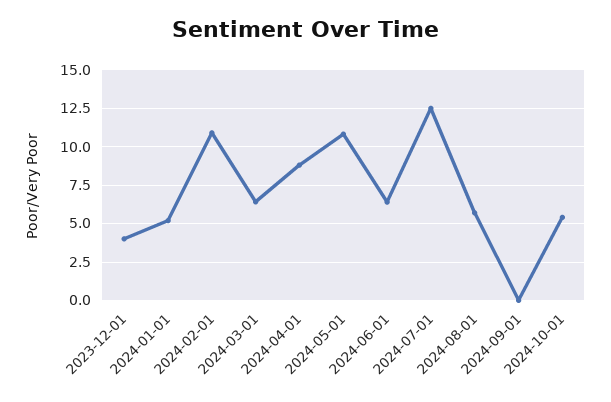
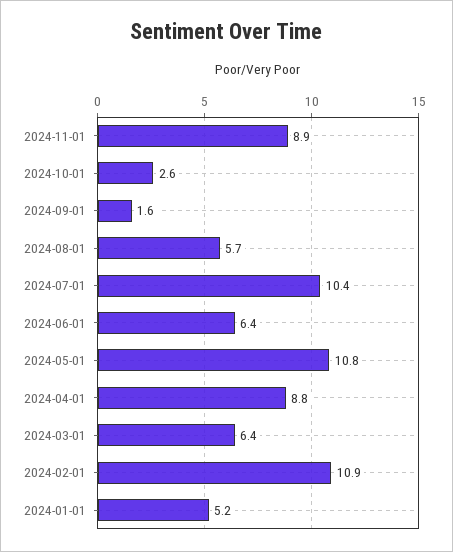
2023-12-01: 4 -> none
2024-07-01: 12.5 -> 10.4
2024-09-01: 0 -> 1.6
2024-10-01: 5.5 -> 2.6
2024-11-01: none -> 8.9

